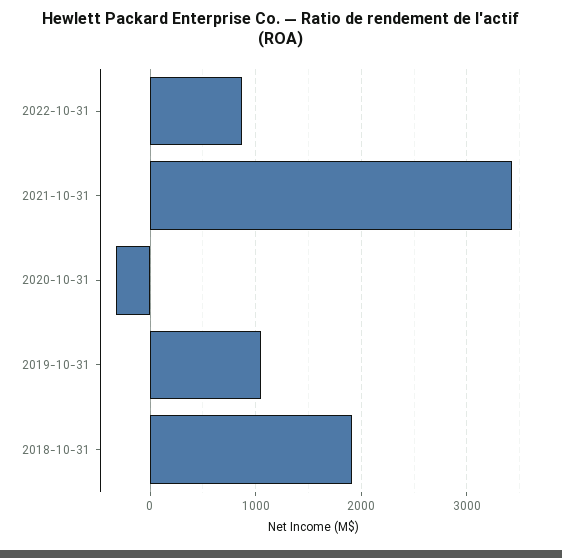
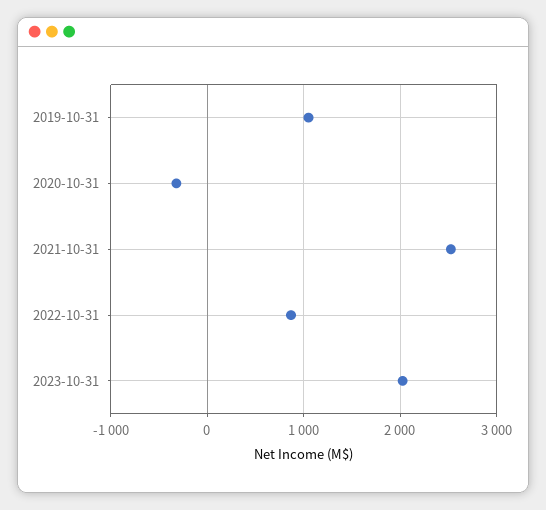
2021-10-31: 3400 -> 2500
2018-10-31: 1900 -> none
2023-10-31: none -> 2000

